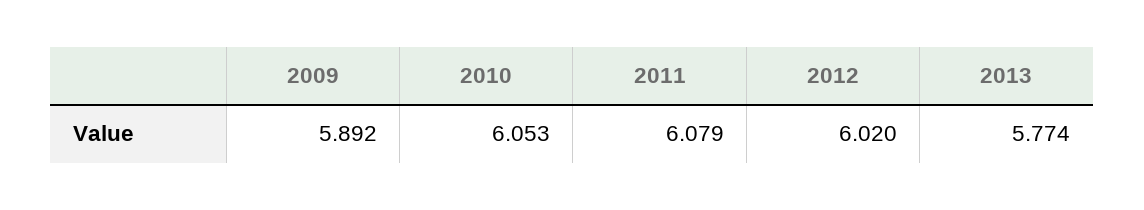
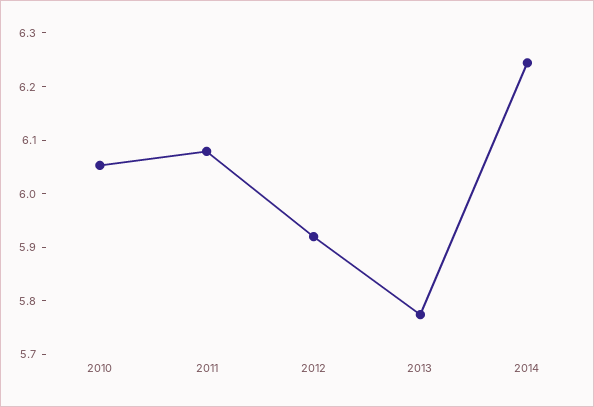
2009: 5.892 -> none
2012: 6.02 -> 5.92
2014: none -> 6.24

